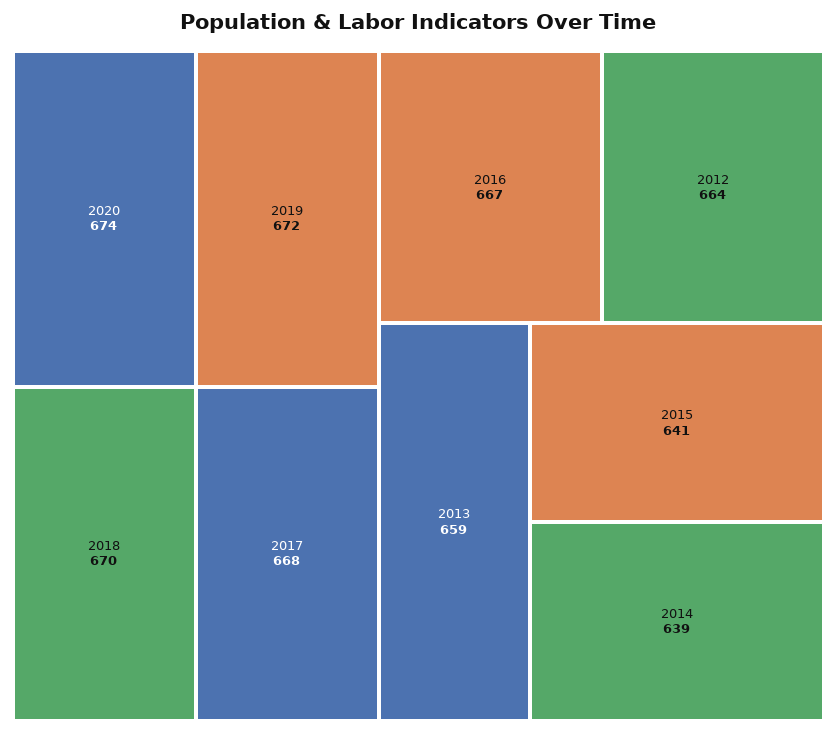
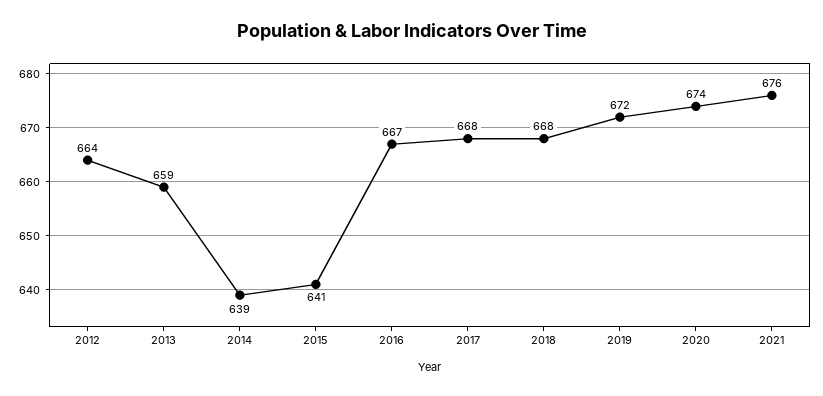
2018: 670 -> 668
2021: none -> 676

